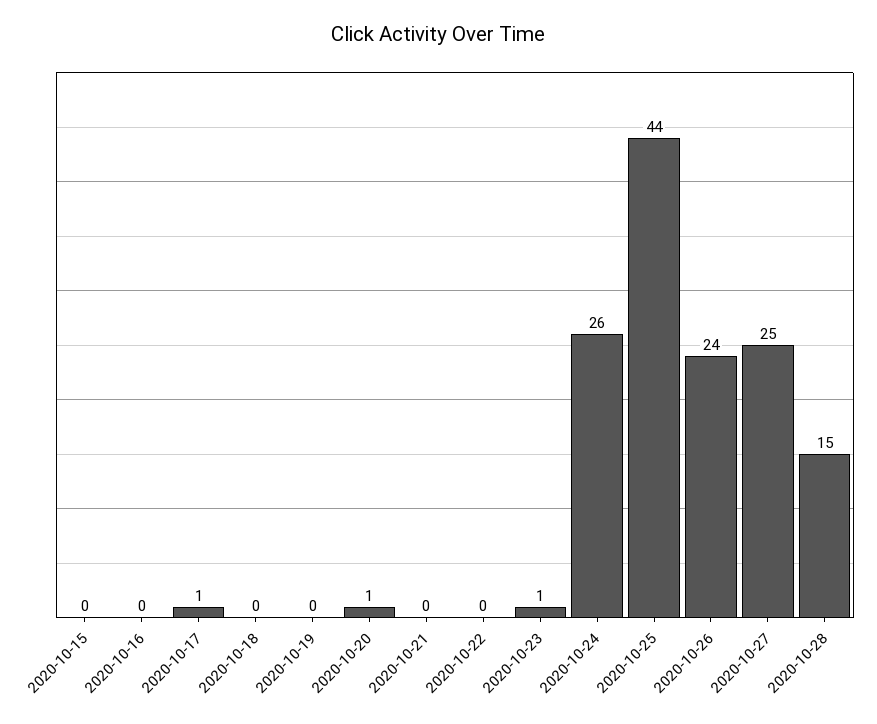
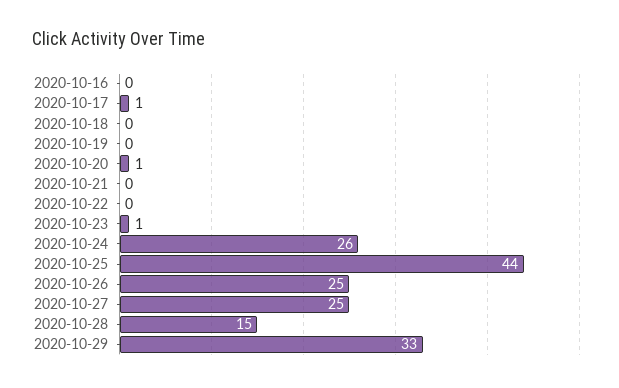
2020-10-15: 0 -> none
2020-10-26: 24 -> 25
2020-10-29: none -> 33

